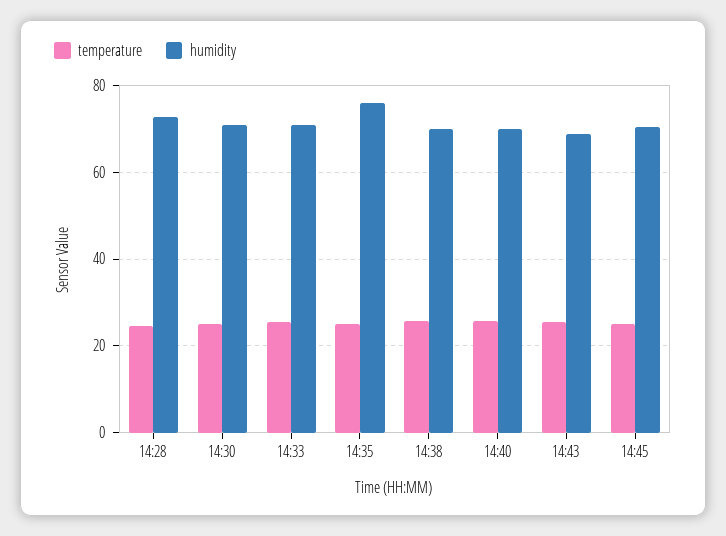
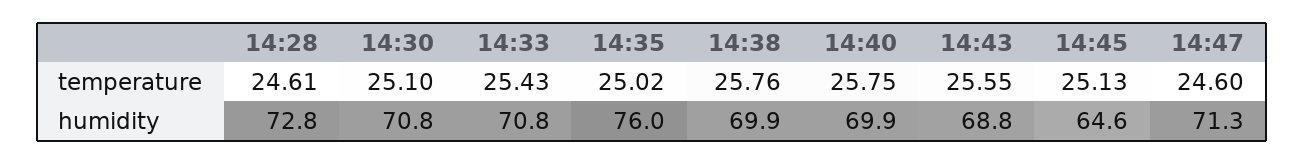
humidity, 14:45: 70 -> 64.6
temperature, 14:47: none -> 24.6
humidity, 14:47: none -> 71.3

